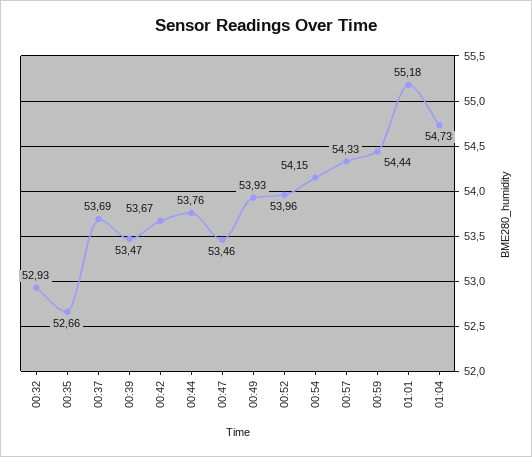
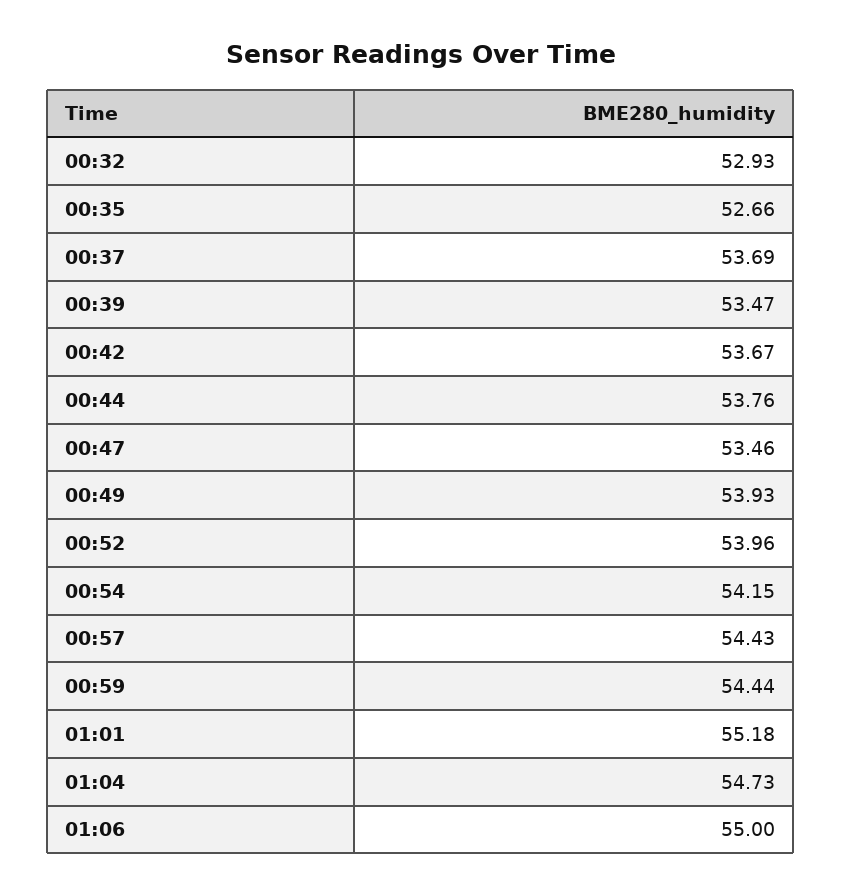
00:57: 54.33 -> 54.43
01:06: none -> 55

